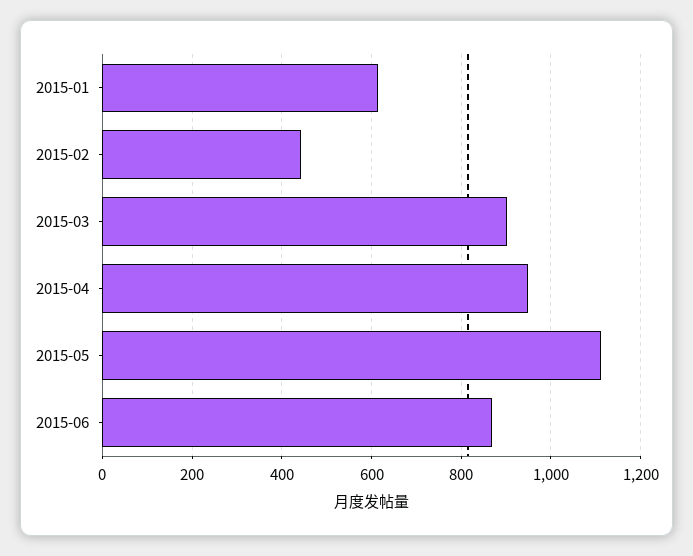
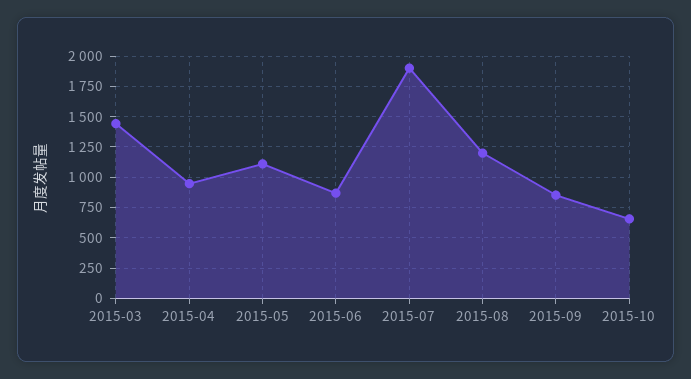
2015-01: 620 -> none
2015-02: 440 -> none
2015-03: 900 -> 1450
2015-07: none -> 1900
2015-08: none -> 1200
2015-09: none -> 850
2015-10: none -> 650

